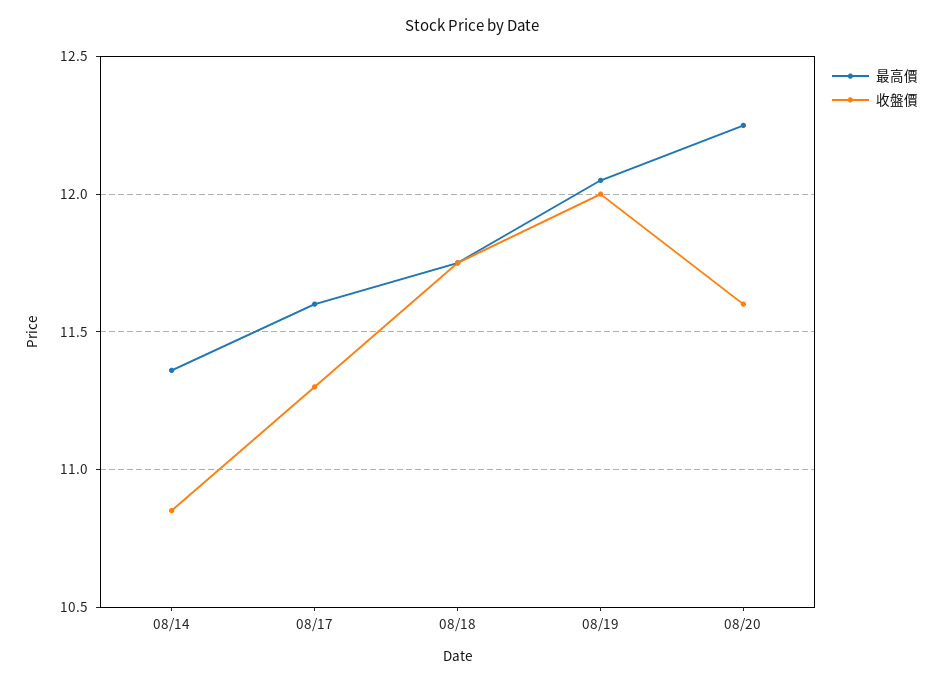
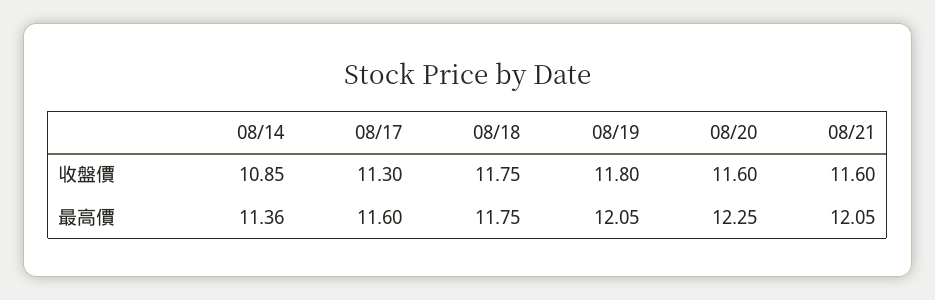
收盤價, 08/19: 12 -> 11.8
收盤價, 08/21: none -> 11.6
最高價, 08/21: none -> 12.05

